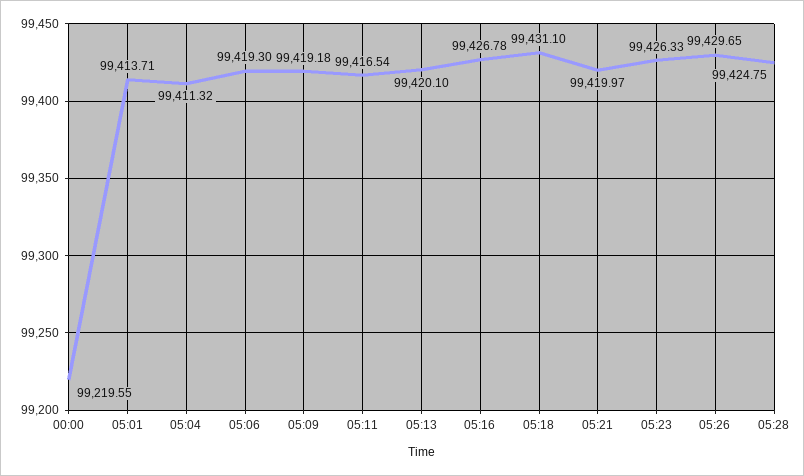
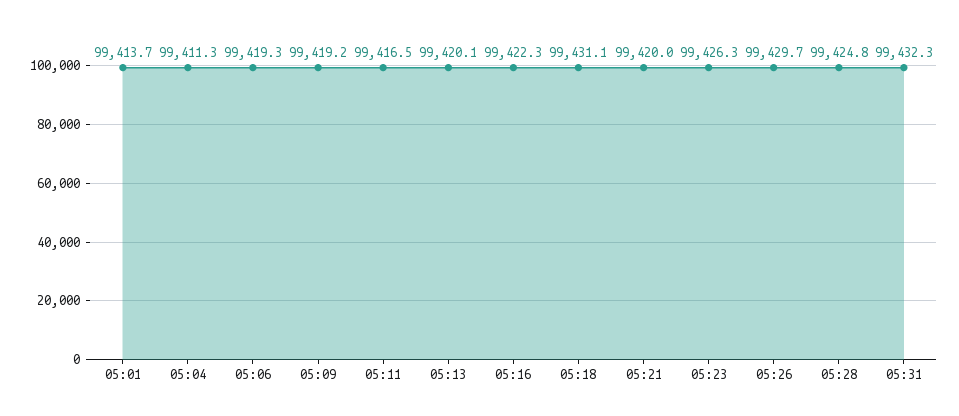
00:00: 99219.55 -> none
05:16: 99426.78 -> 99422.3
05:31: none -> 99432.3

